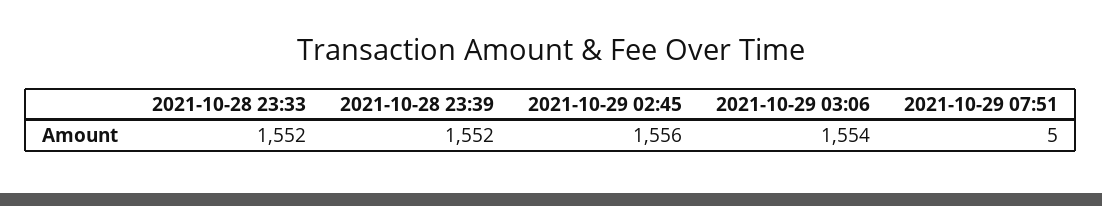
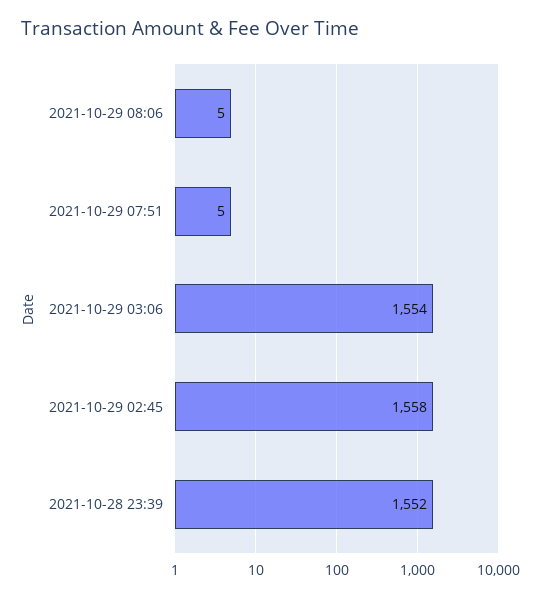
2021-10-28 23:33: 1552 -> none
2021-10-29 02:45: 1556 -> 1558
2021-10-29 08:06: none -> 5

